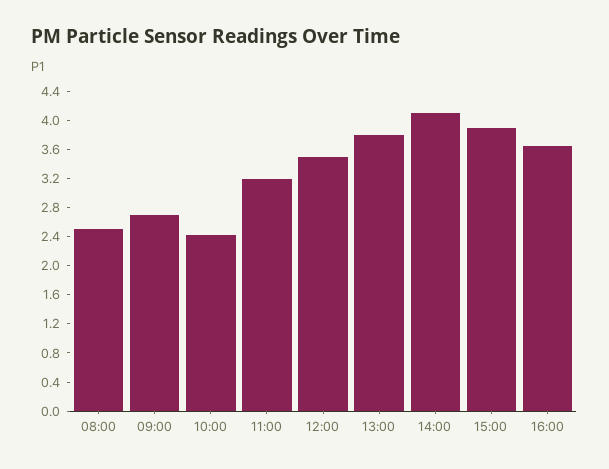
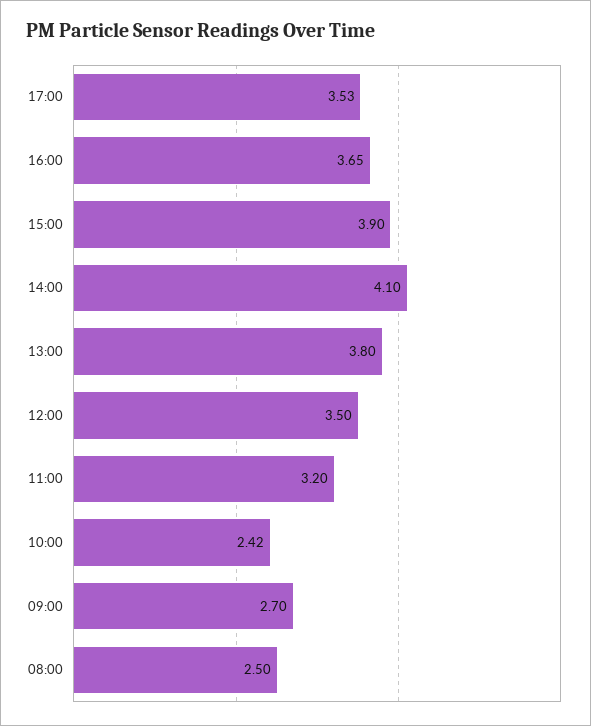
17:00: none -> 3.53

